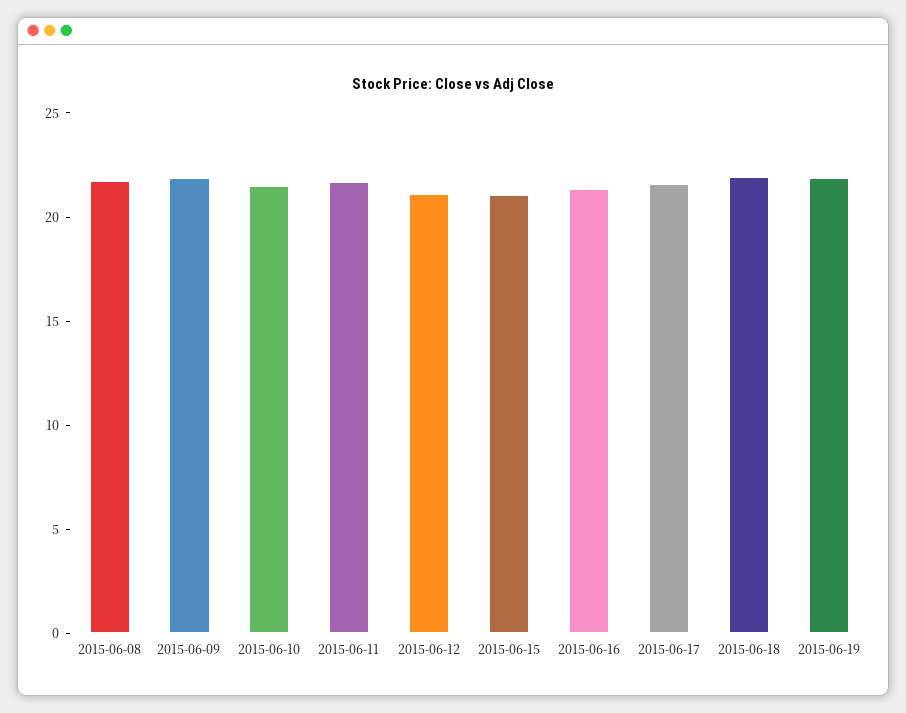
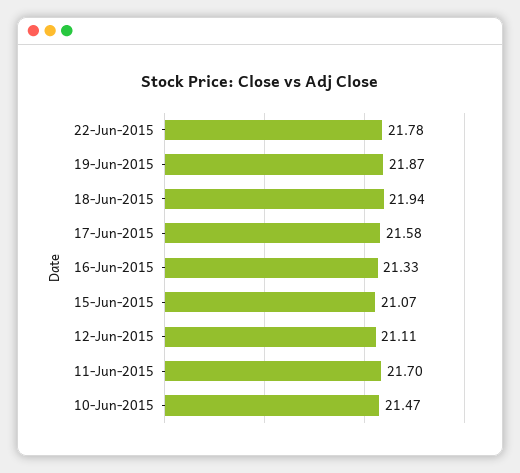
2015-06-08: 22 -> none
2015-06-09: 22 -> none
22-Jun-2015: none -> 21.78

